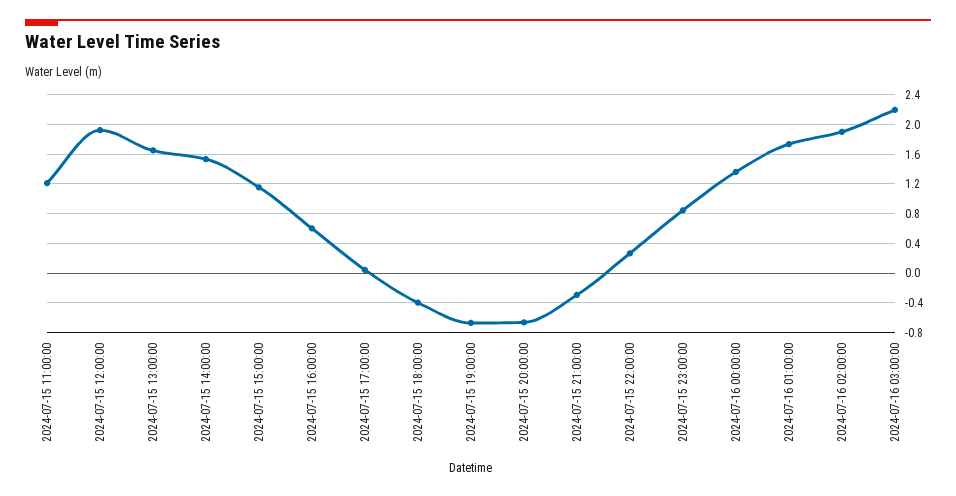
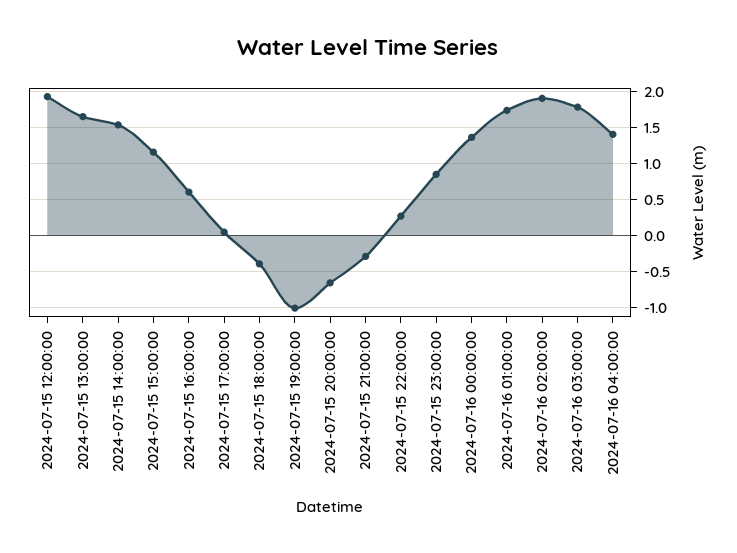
2024-07-15 11:00:00: 1.2 -> none
2024-07-15 19:00:00: -0.7 -> -1
2024-07-16 03:00:00: 2.2 -> 1.8
2024-07-16 04:00:00: none -> 1.4

